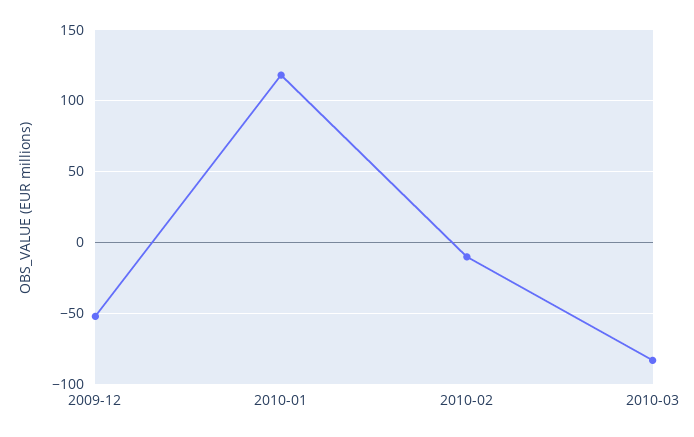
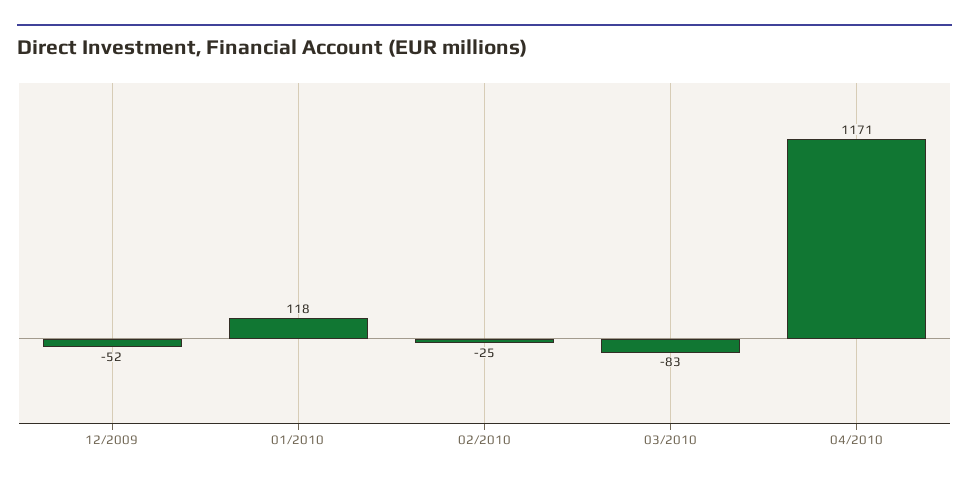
2010-02: -10 -> -25
04/2010: none -> 1171

